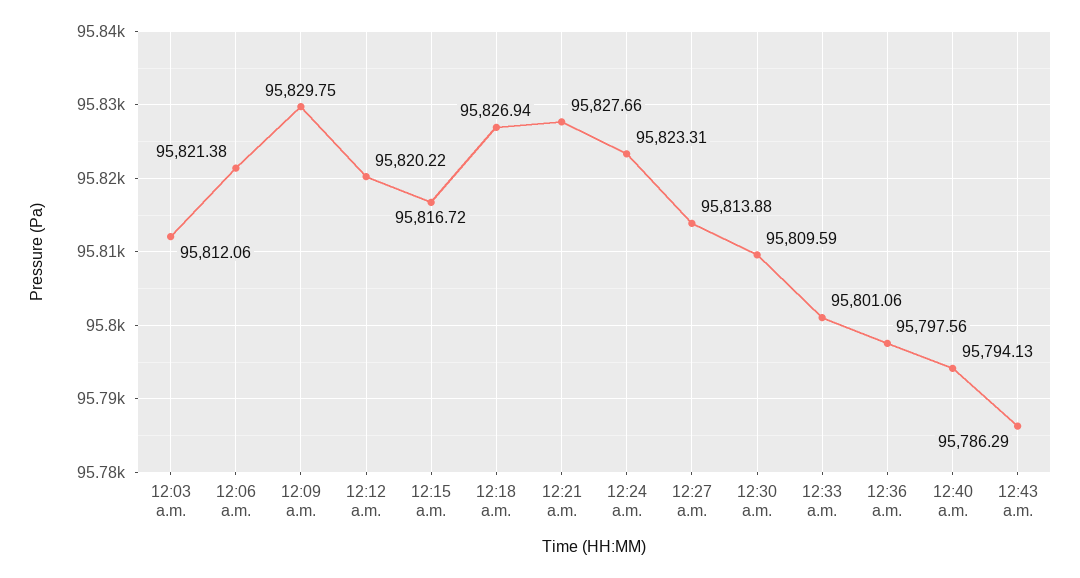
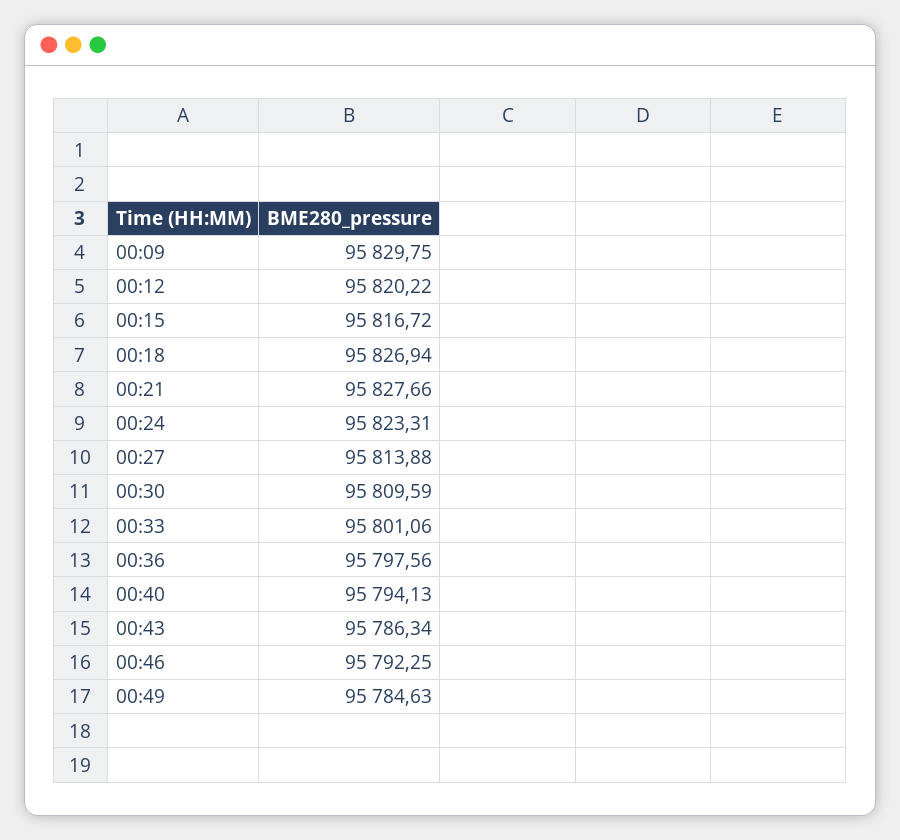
12:03 a.m.: 95812.06 -> none
12:06 a.m.: 95821.38 -> none
12:43 a.m.: 95786.29 -> 95786.34
00:46: none -> 95792.25
00:49: none -> 95784.63

